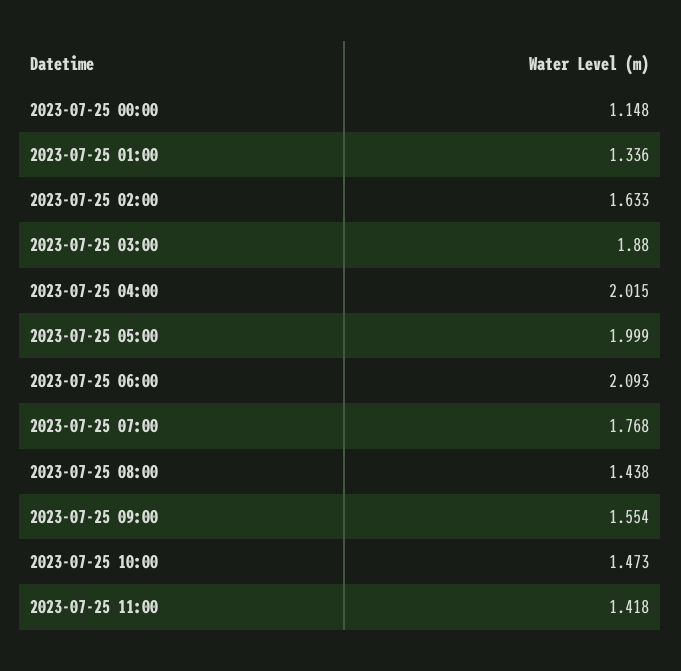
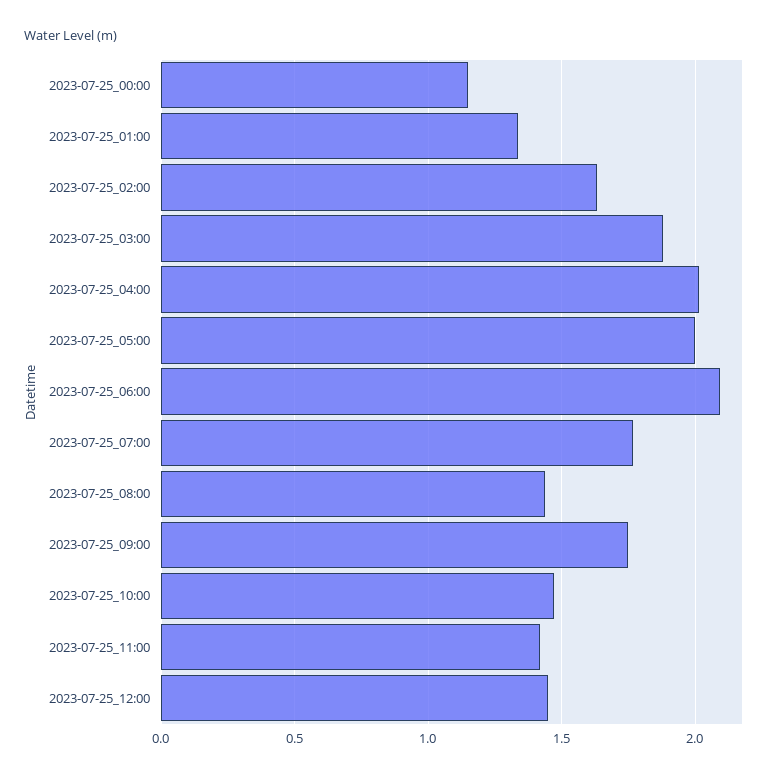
2023-07-25 09:00: 1.554 -> 1.75
2023-07-25_12:00: none -> 1.45

